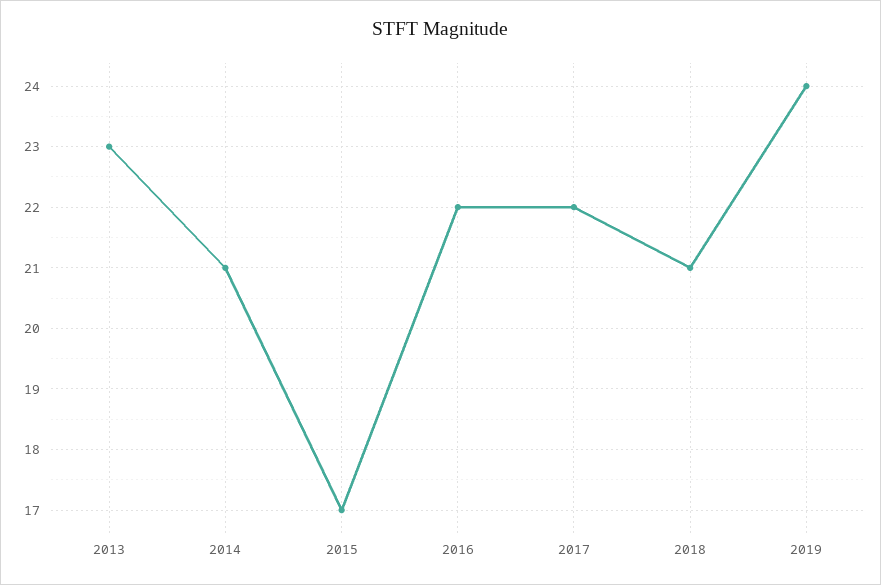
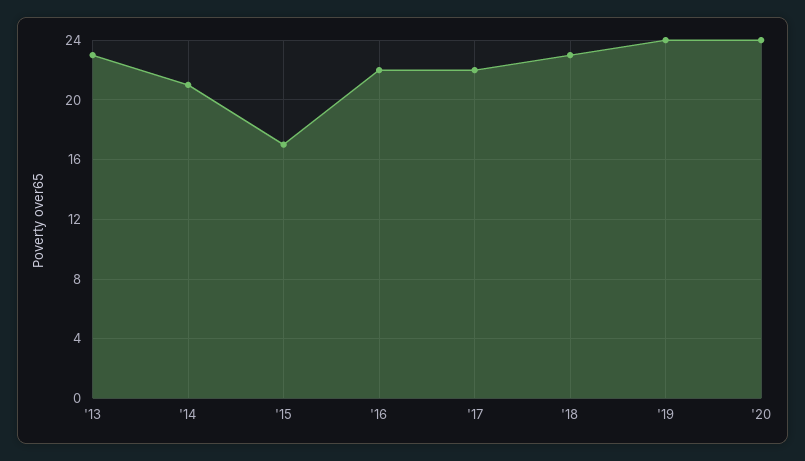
2018: 21 -> 23
'20: none -> 24

